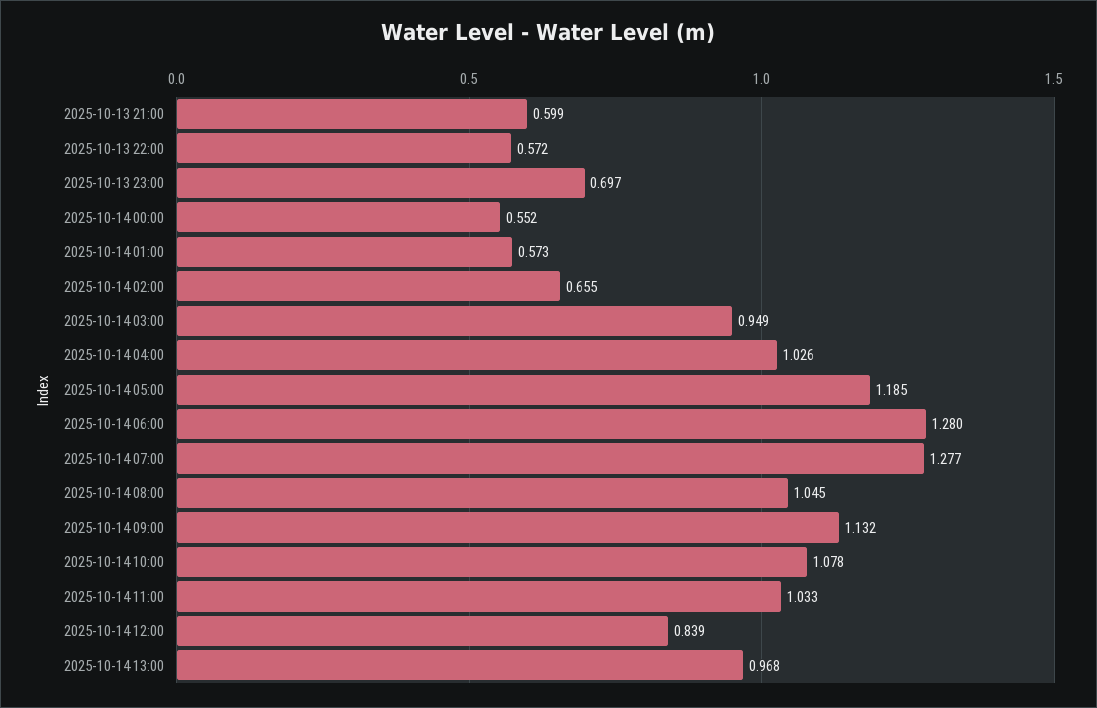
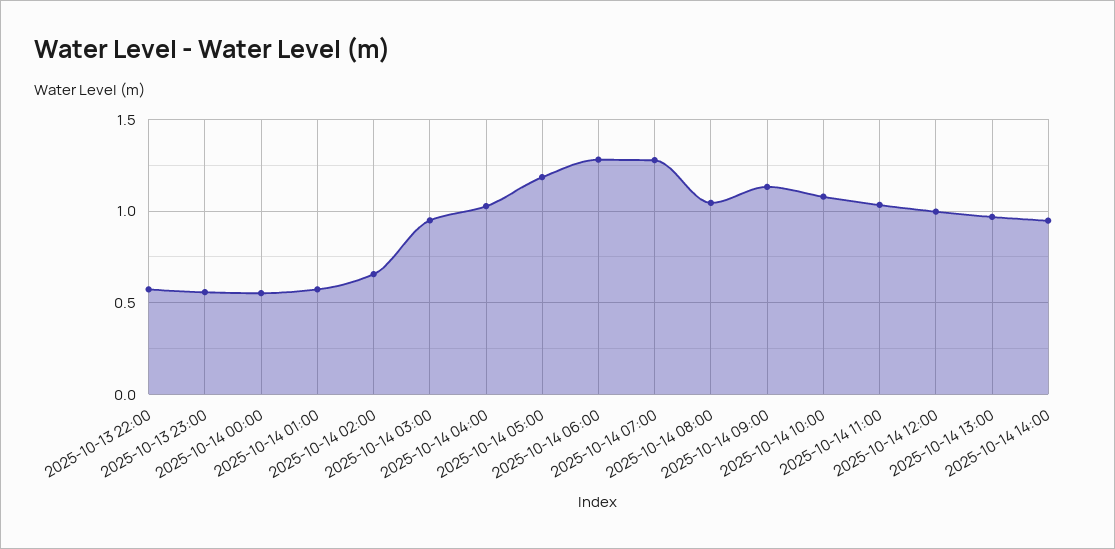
2025-10-13 21:00: 0.599 -> none
2025-10-13 23:00: 0.697 -> 0.55
2025-10-14 12:00: 0.839 -> 1
2025-10-14 14:00: none -> 0.95

